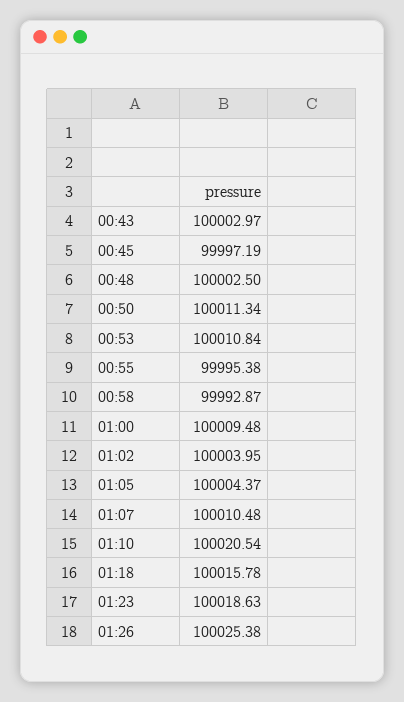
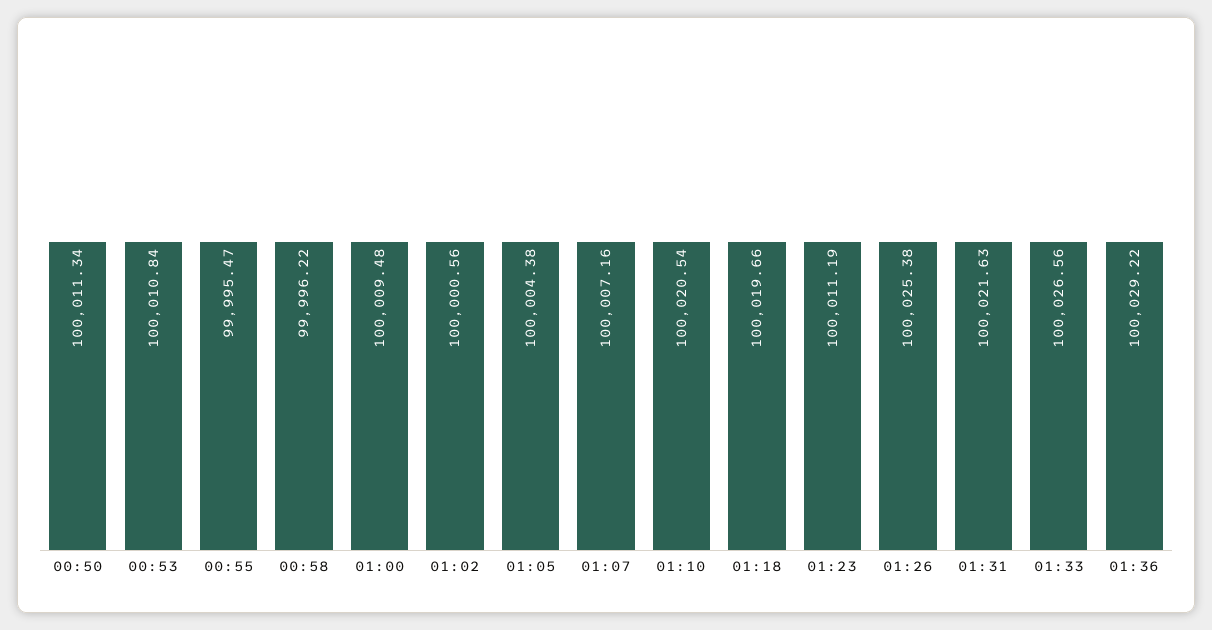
00:43: 100002.97 -> none
00:45: 99997.19 -> none
00:48: 100002.5 -> none
00:55: 99995.38 -> 99995.47
00:58: 99992.87 -> 99996.22
01:02: 100003.95 -> 100000.56
01:05: 100004.37 -> 100004.38
01:07: 100010.48 -> 100007.16
01:18: 100015.78 -> 100019.66
01:23: 100018.63 -> 100011.19
01:31: none -> 100021.63
01:33: none -> 100026.56
01:36: none -> 100029.22

